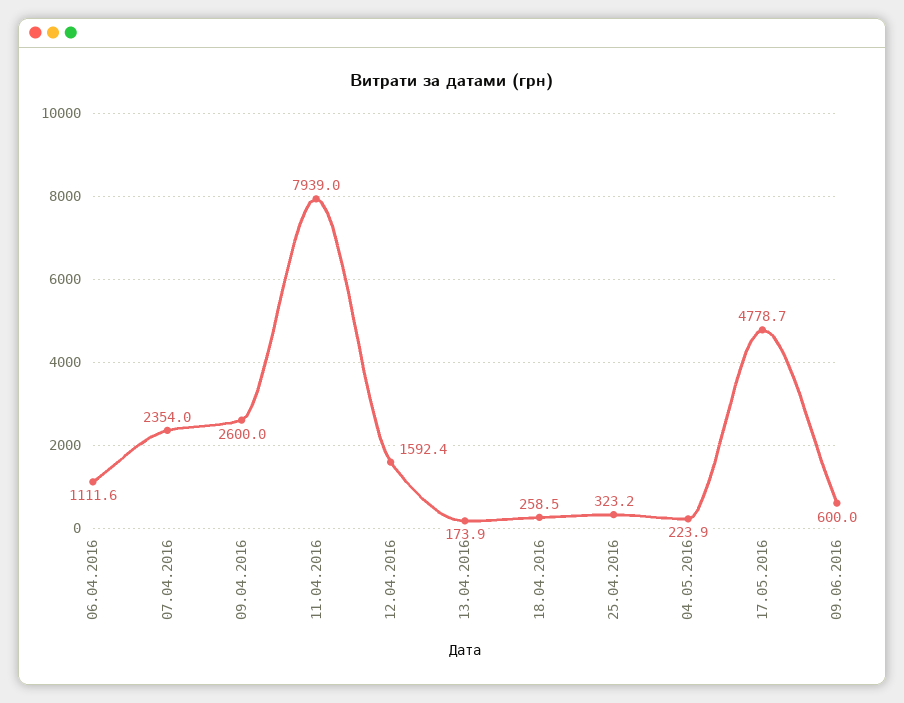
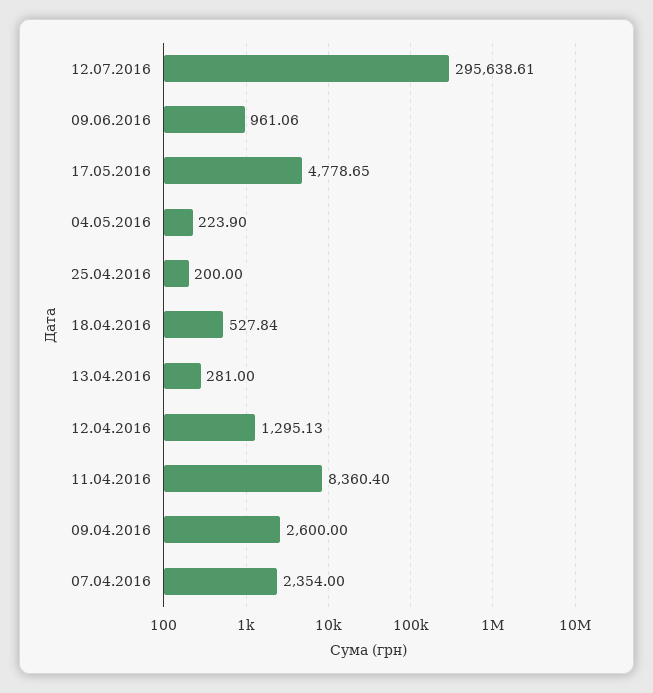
06.04.2016: 1111.6 -> none
11.04.2016: 7939 -> 8360.4
12.04.2016: 1592.4 -> 1295.13
13.04.2016: 173.9 -> 281
18.04.2016: 258.5 -> 527.84
25.04.2016: 323.2 -> 200
09.06.2016: 600 -> 961.06
12.07.2016: none -> 295638.61

